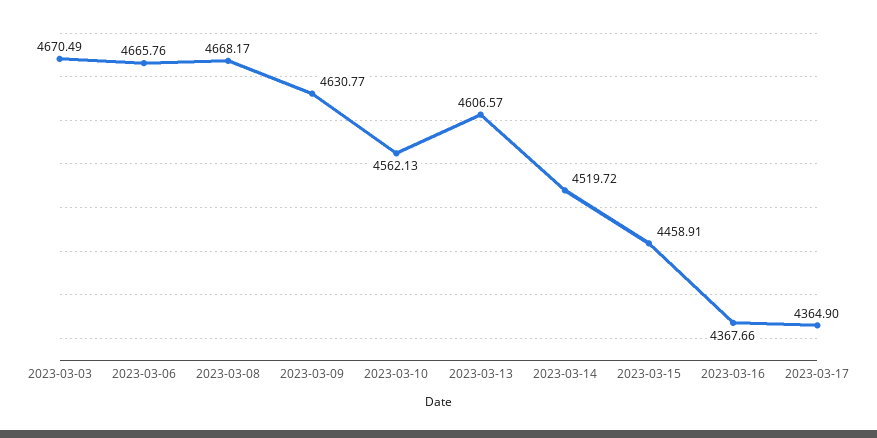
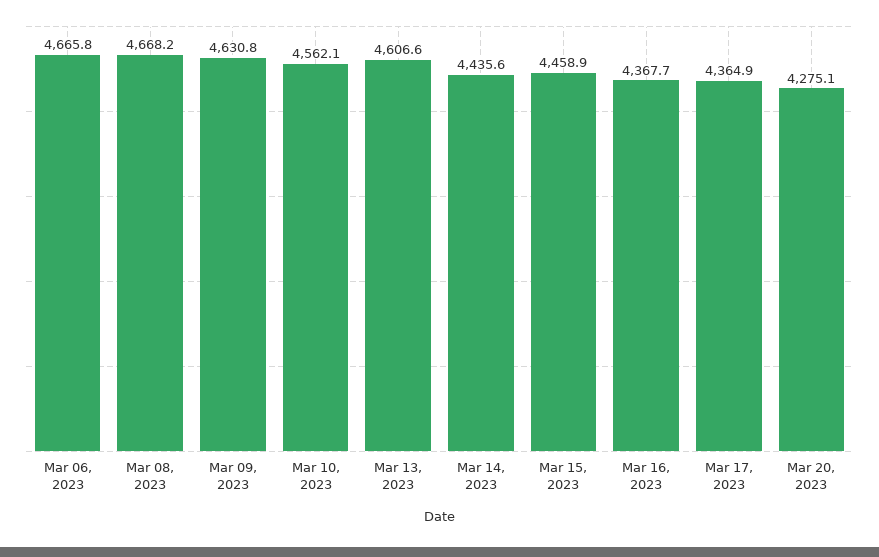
2023-03-03: 4670.49 -> none
2023-03-14: 4519.72 -> 4435.6
Mar 20, 2023: none -> 4275.1

